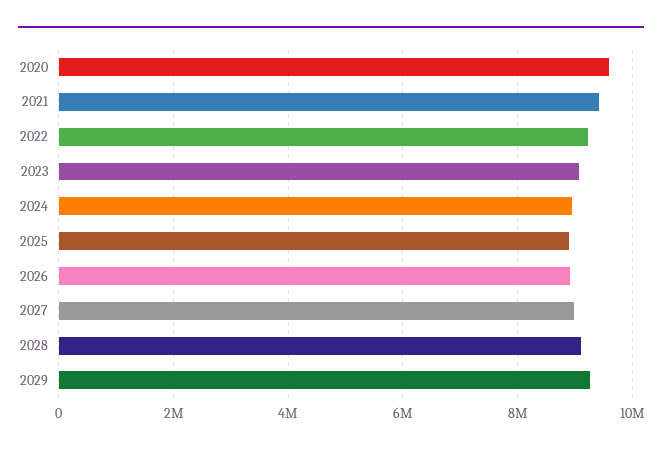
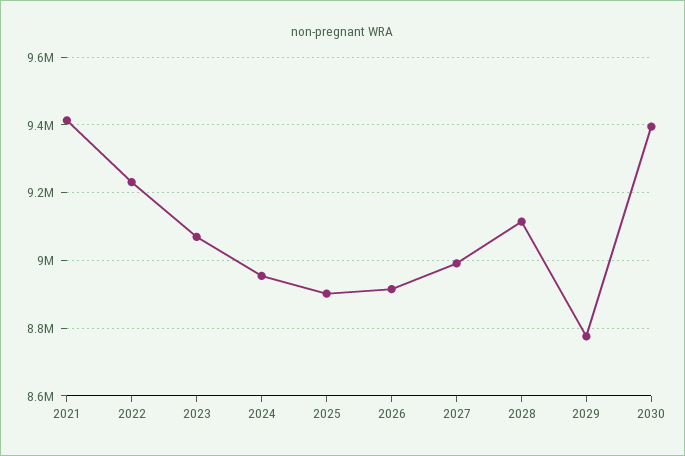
2020: 9600000 -> none
2029: 9200000 -> 8780000
2030: none -> 9400000

